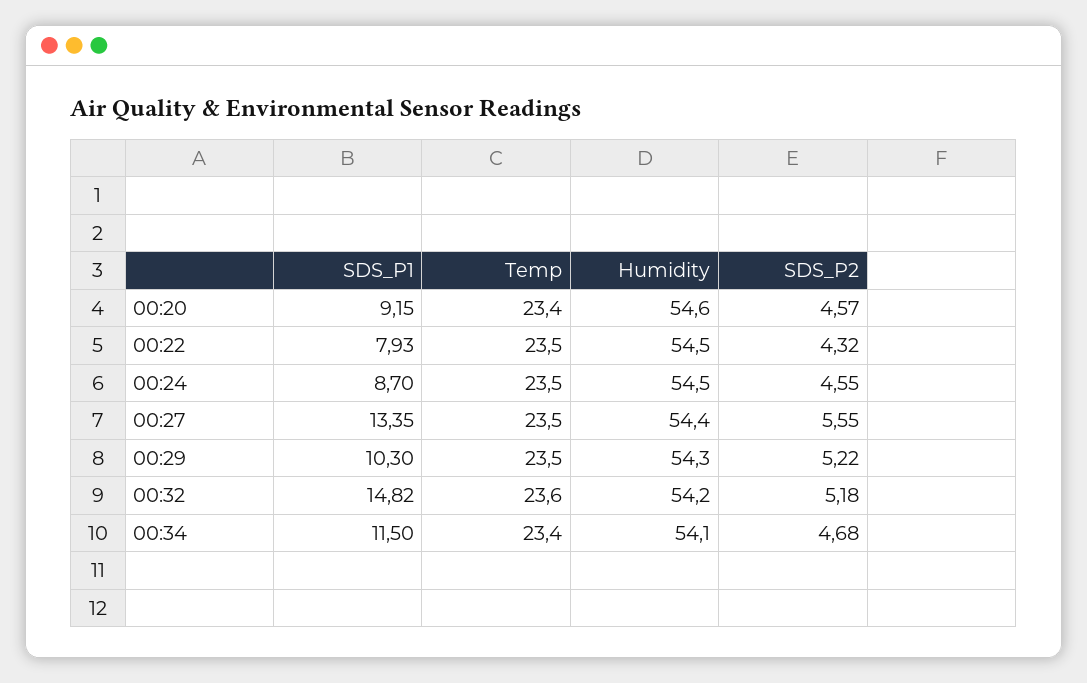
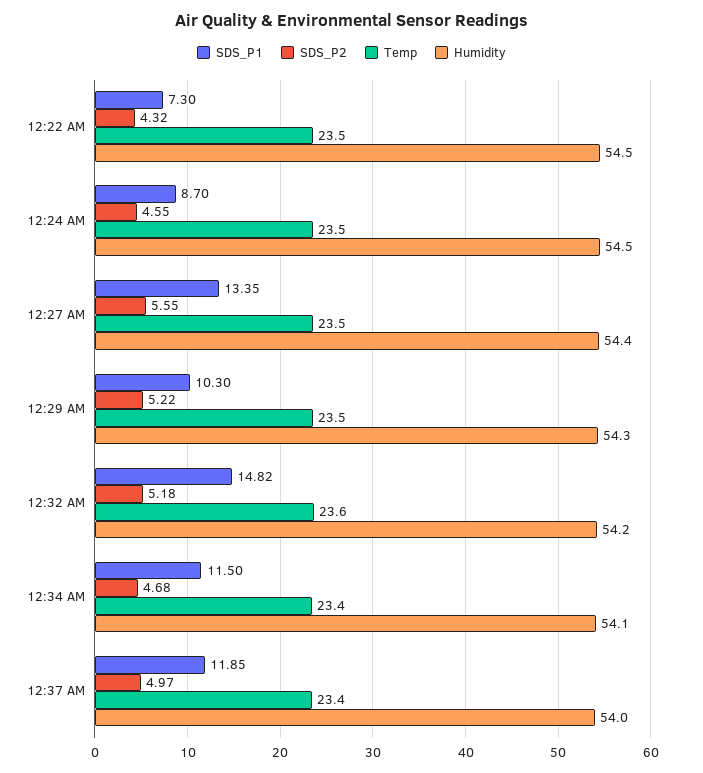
SDS_P1, 00:20: 9.15 -> none
Temp, 00:20: 23.4 -> none
Humidity, 00:20: 54.6 -> none
SDS_P2, 00:20: 4.57 -> none
SDS_P1, 00:22: 7.93 -> 7.3
SDS_P1, 12:37 AM: none -> 11.85
SDS_P2, 12:37 AM: none -> 4.97
Temp, 12:37 AM: none -> 23.4
Humidity, 12:37 AM: none -> 54

